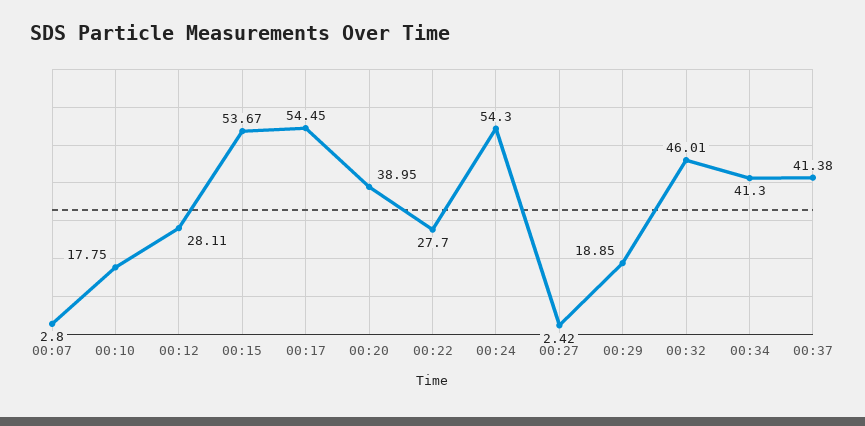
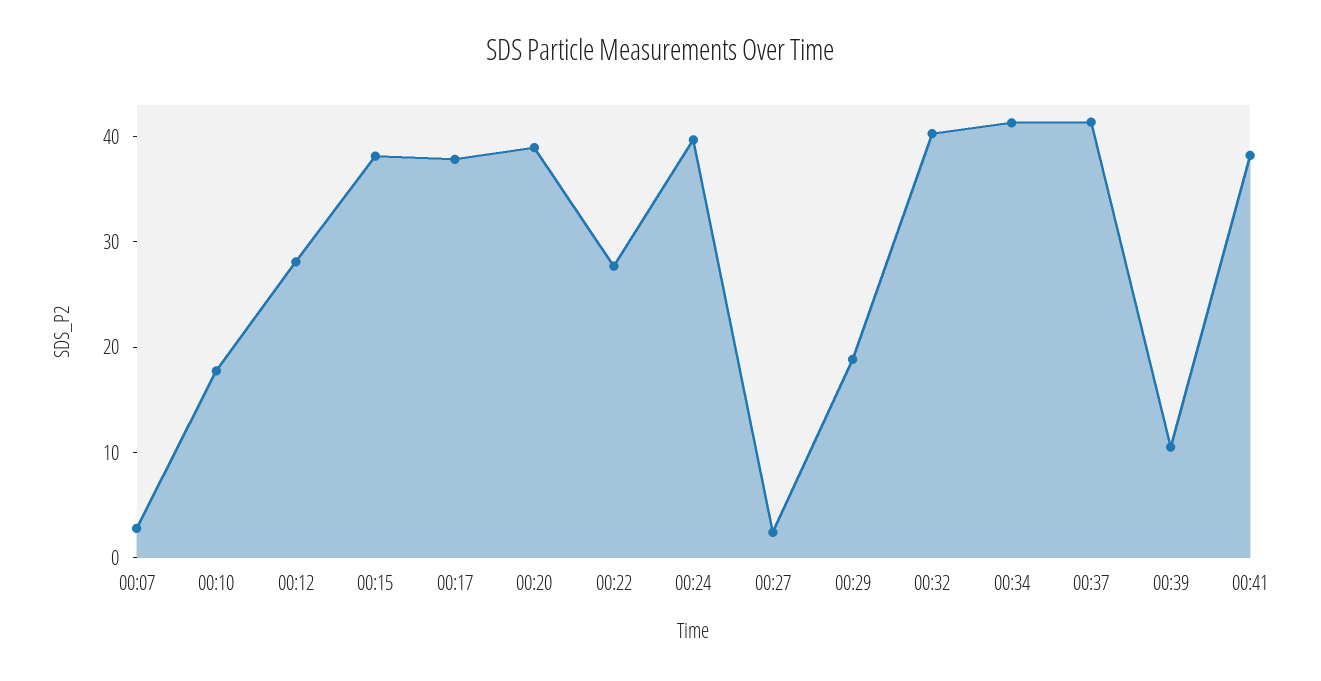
00:15: 53.67 -> 38
00:17: 54.45 -> 38
00:24: 54.3 -> 40
00:32: 46.01 -> 40
00:39: none -> 10
00:41: none -> 38

